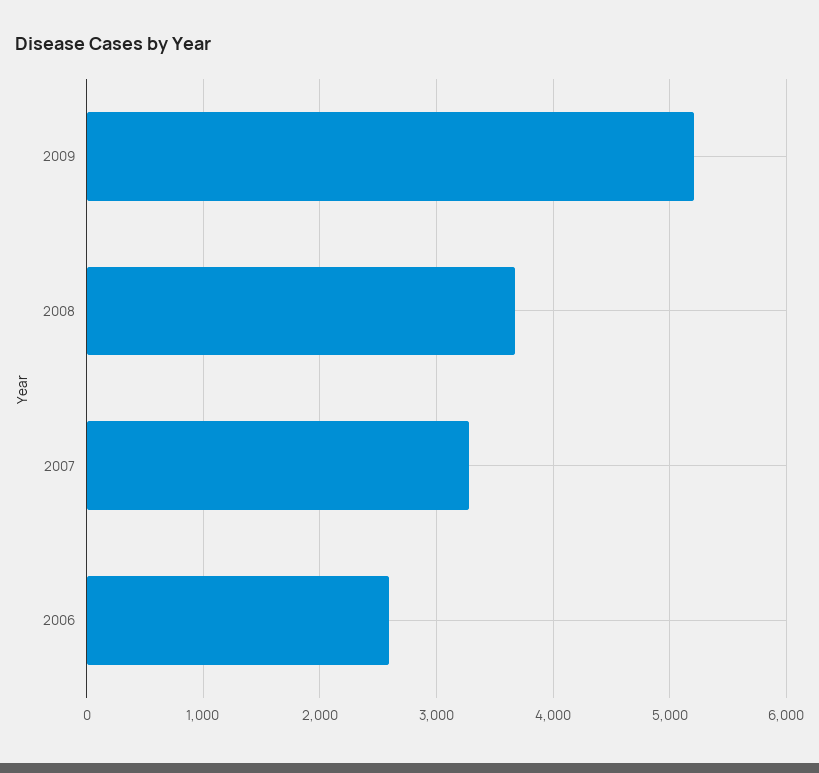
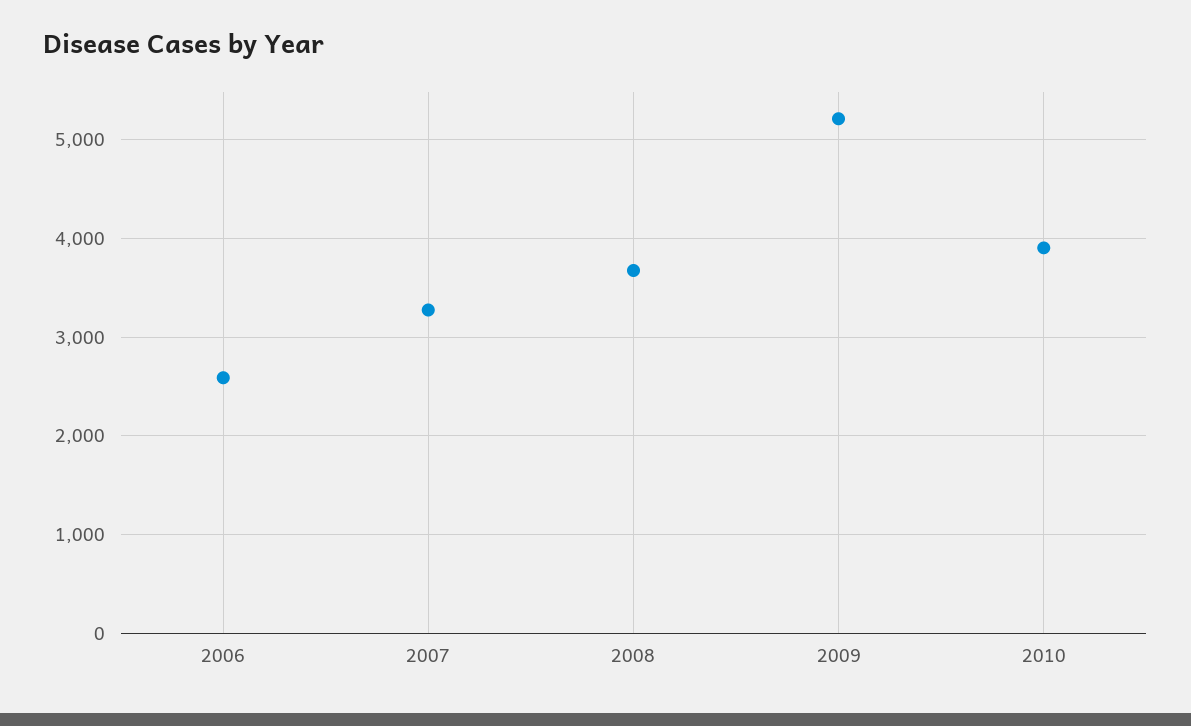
2010: none -> 3900

